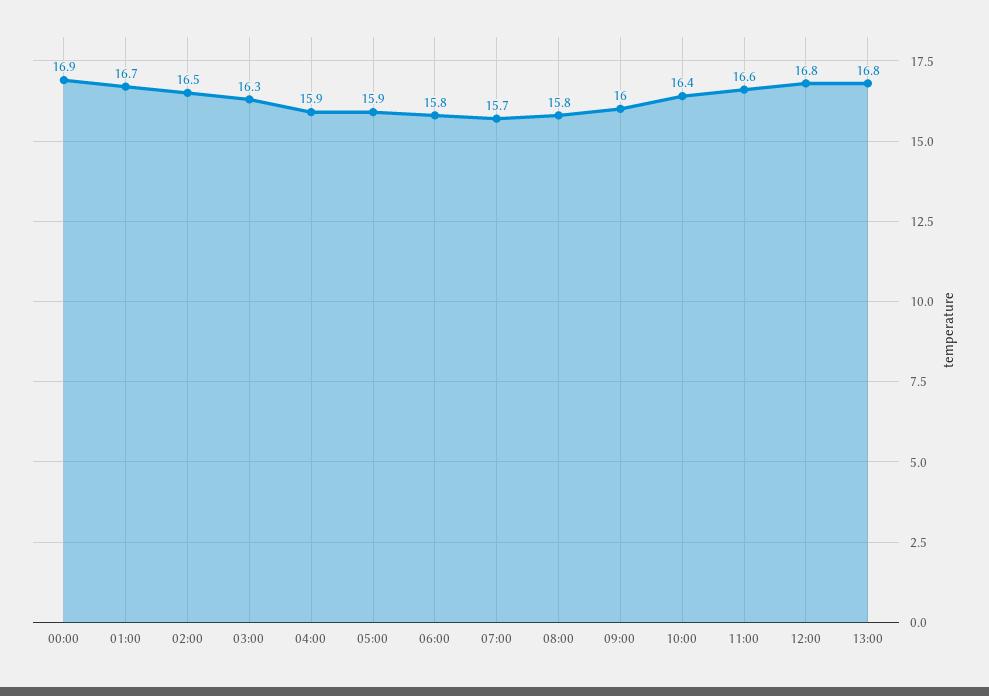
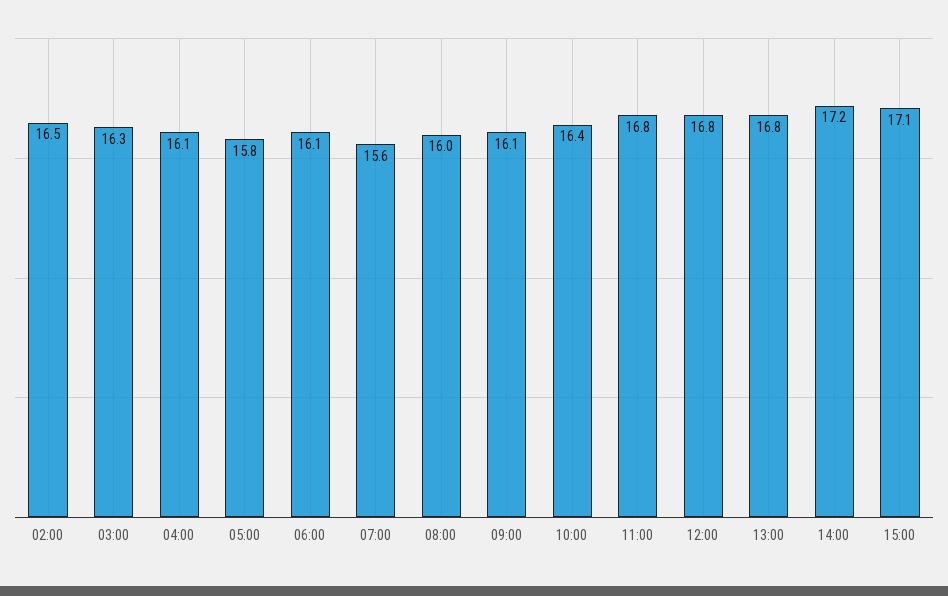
00:00: 16.9 -> none
01:00: 16.7 -> none
04:00: 15.9 -> 16.1
05:00: 15.9 -> 15.8
06:00: 15.8 -> 16.1
07:00: 15.7 -> 15.6
08:00: 15.8 -> 16
09:00: 16 -> 16.1
11:00: 16.6 -> 16.8
14:00: none -> 17.2
15:00: none -> 17.1

